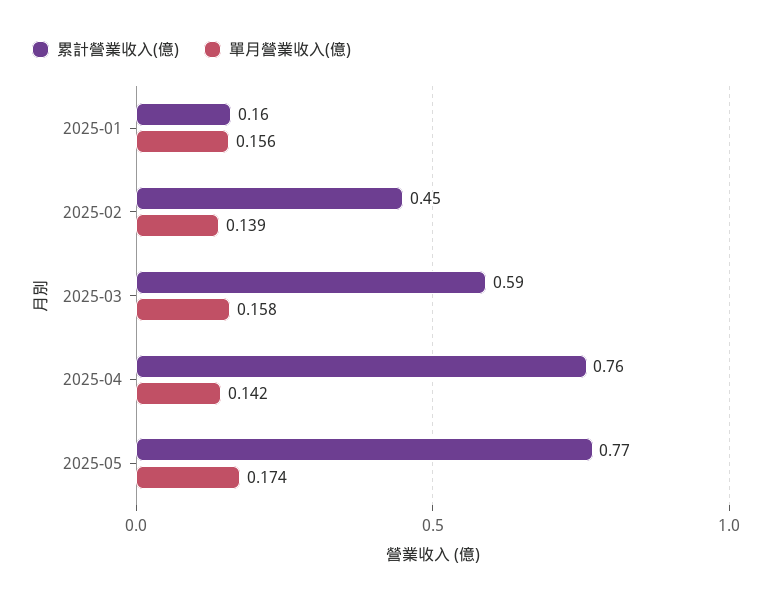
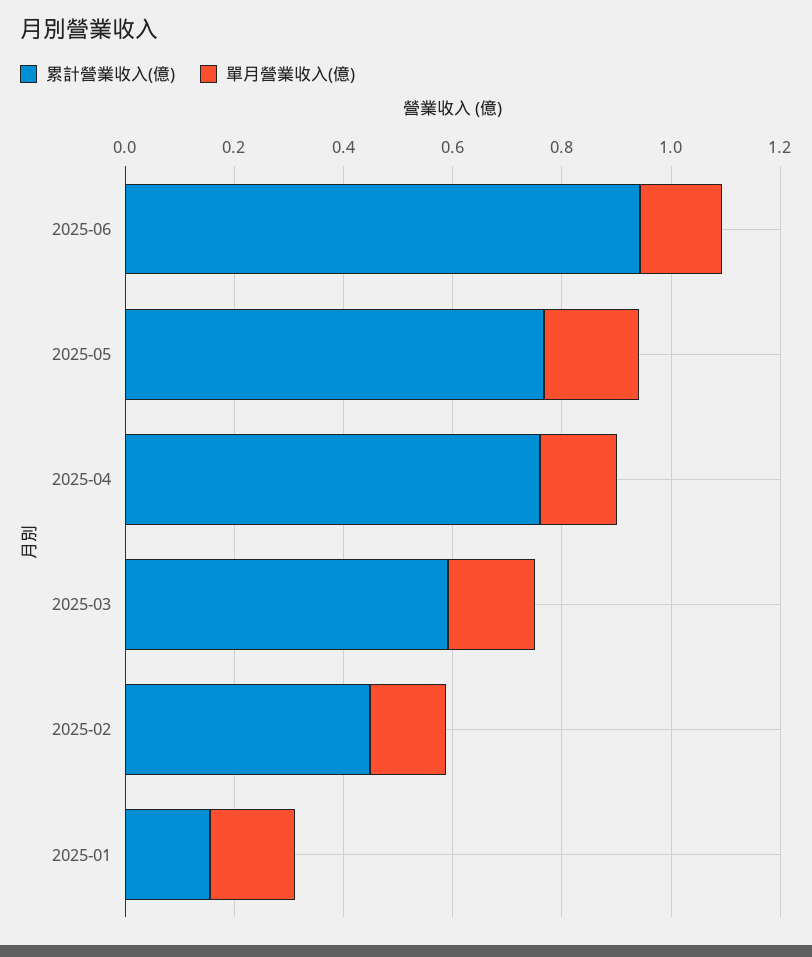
累計營業收入(億), 2025-06: none -> 0.95
單月營業收入(億), 2025-06: none -> 0.15

